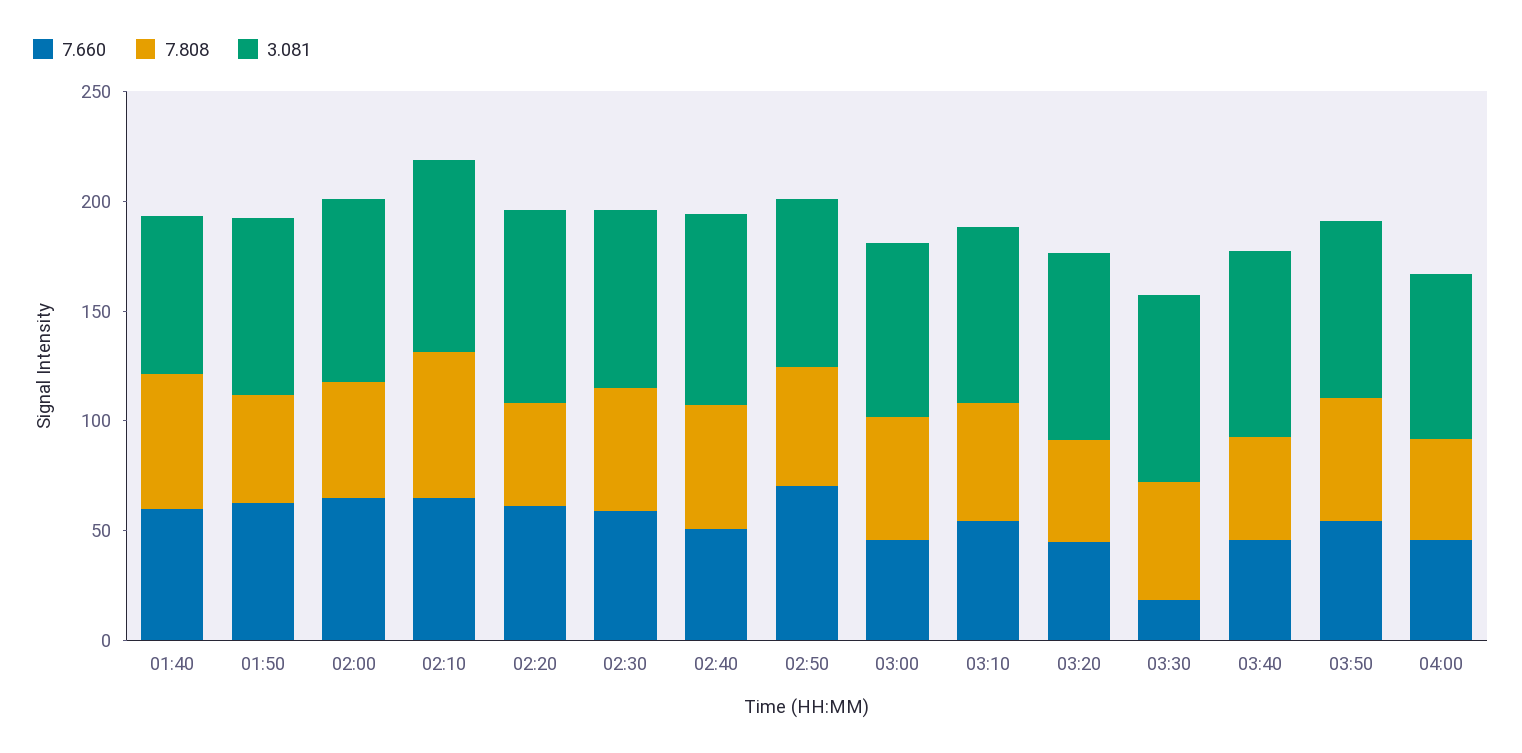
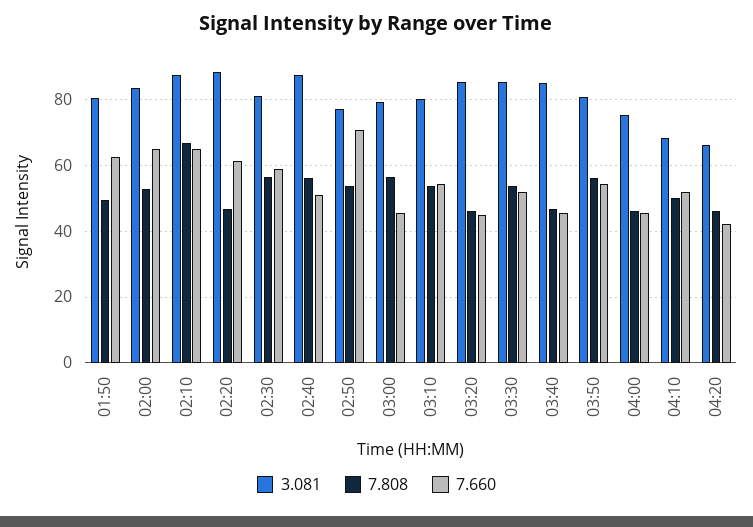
7.660, 01:40: 60 -> none
7.808, 01:40: 60 -> none
3.081, 01:40: 70 -> none
7.660, 03:30: 20 -> 52
3.081, 04:10: none -> 68
7.808, 04:10: none -> 50
7.660, 04:10: none -> 52
3.081, 04:20: none -> 66
7.808, 04:20: none -> 46
7.660, 04:20: none -> 42

